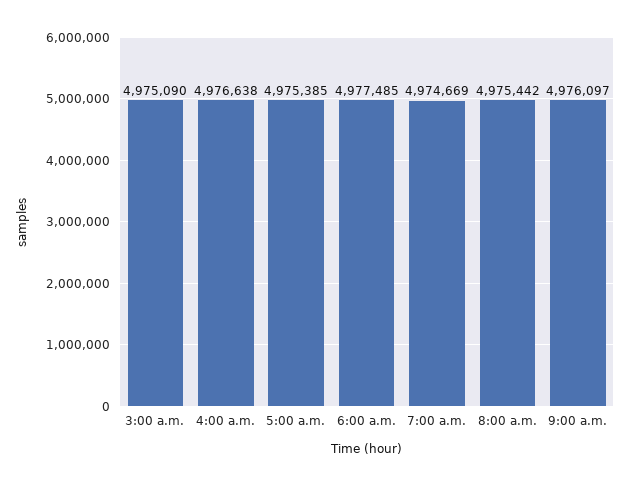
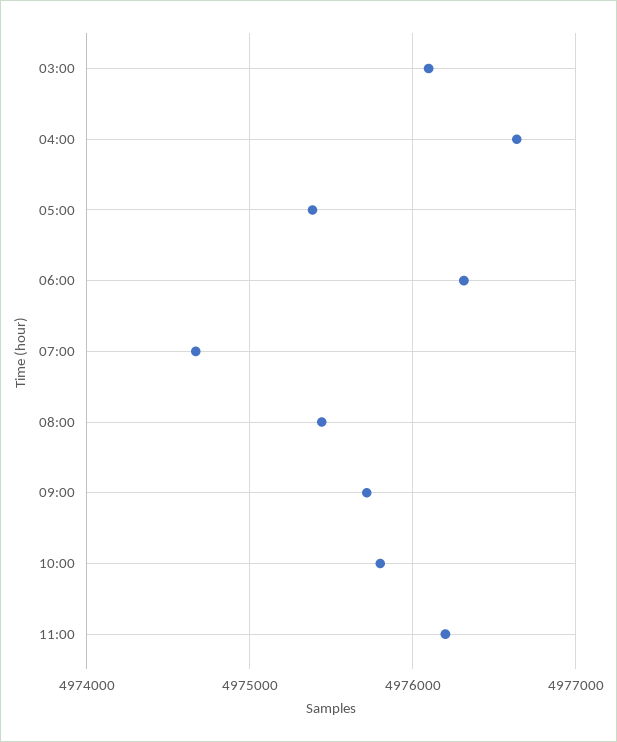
3:00 a.m.: 4975090 -> 4976100
6:00 a.m.: 4977485 -> 4976300
9:00 a.m.: 4976097 -> 4975700
10:00: none -> 4975800
11:00: none -> 4976200

